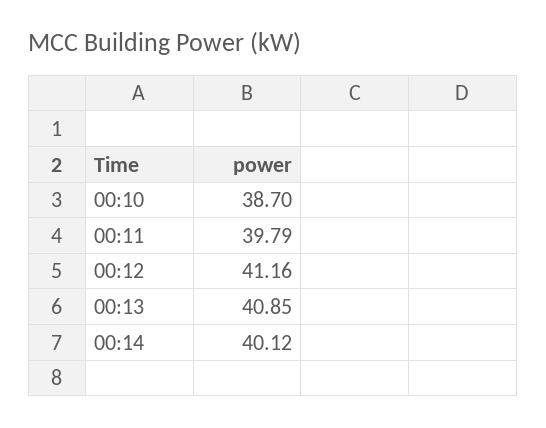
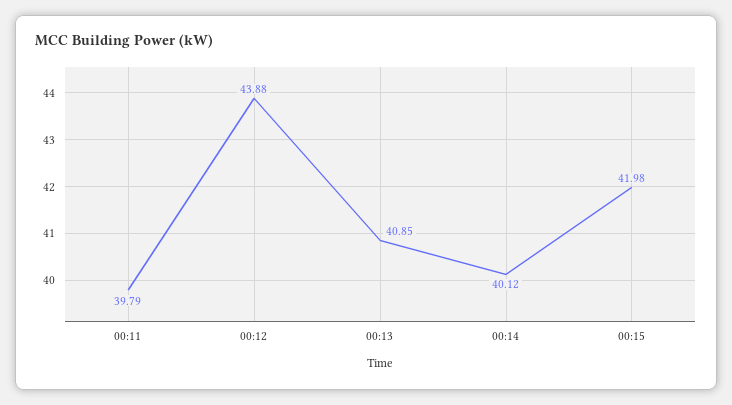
00:10: 38.7 -> none
00:12: 41.16 -> 43.88
00:15: none -> 41.98

